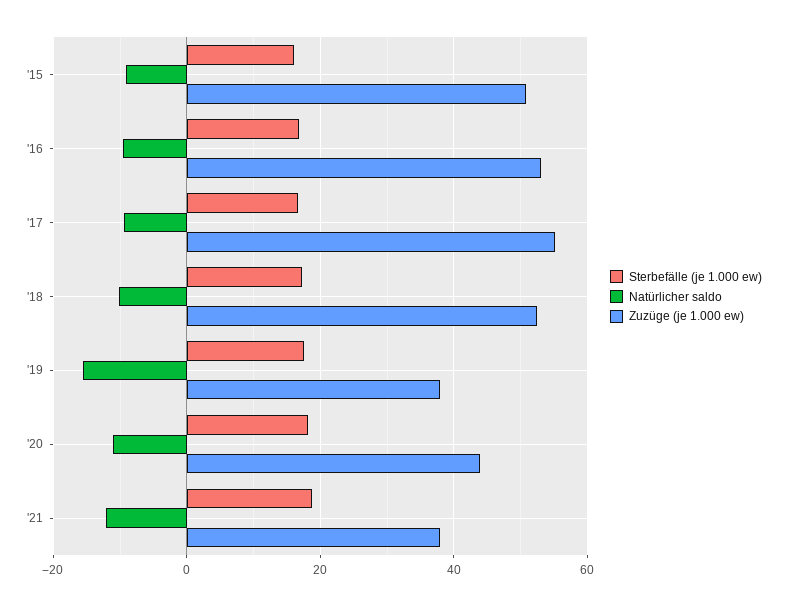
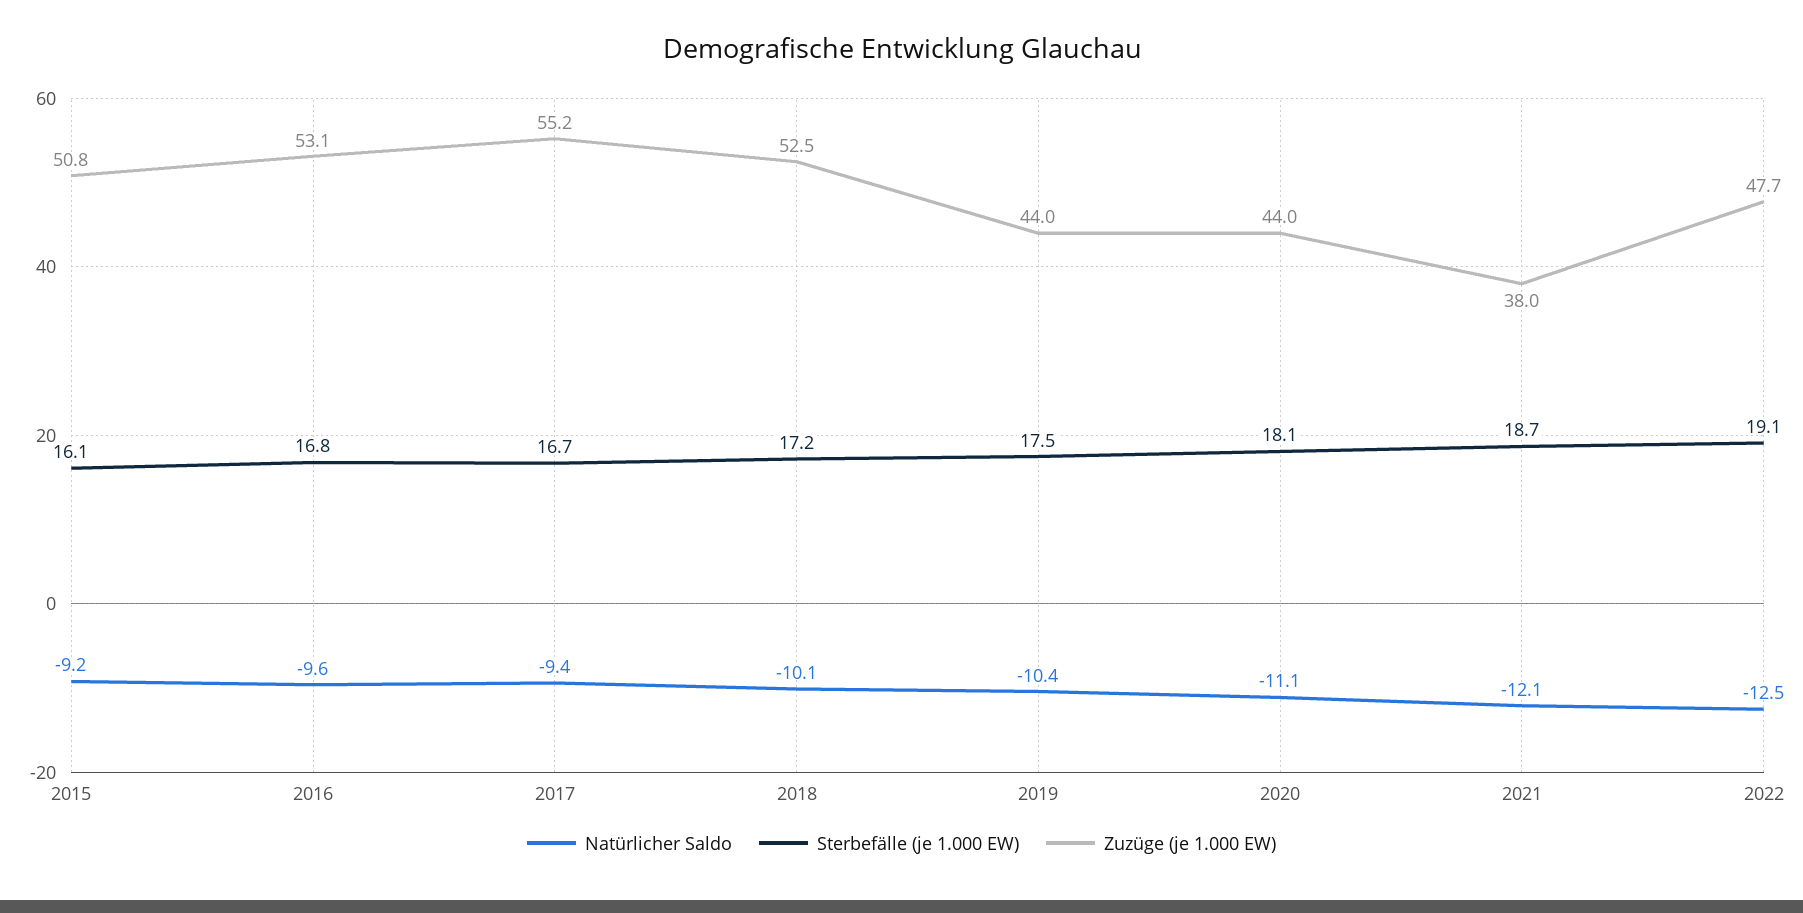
Natürlicher saldo, '19: -16 -> -10.4
Zuzüge (je 1.000 ew), '19: 38 -> 44
Natürlicher saldo, 2022: none -> -12.5
Sterbefälle (je 1.000 ew), 2022: none -> 19.1
Zuzüge (je 1.000 ew), 2022: none -> 47.7

